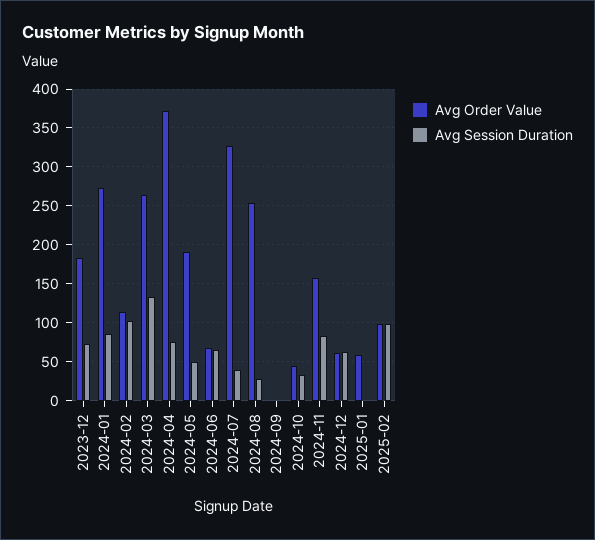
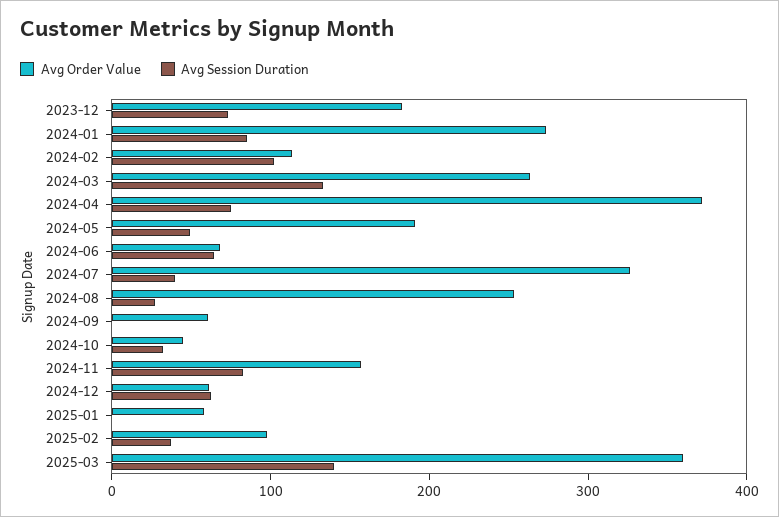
Avg Order Value, 2024-09: 0 -> 60
Avg Session Duration, 2025-02: 100 -> 40
Avg Order Value, 2025-03: none -> 360
Avg Session Duration, 2025-03: none -> 140

